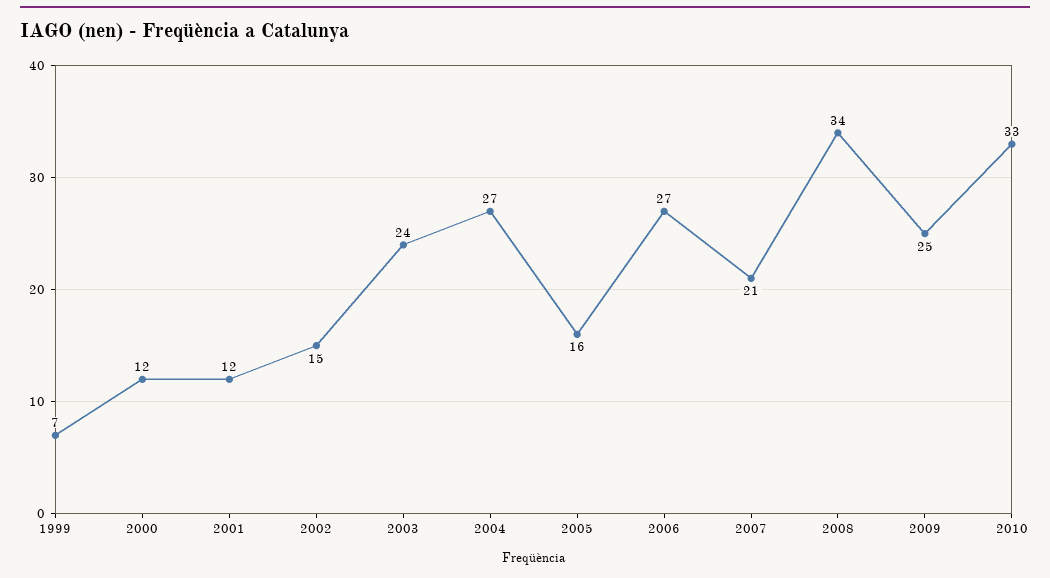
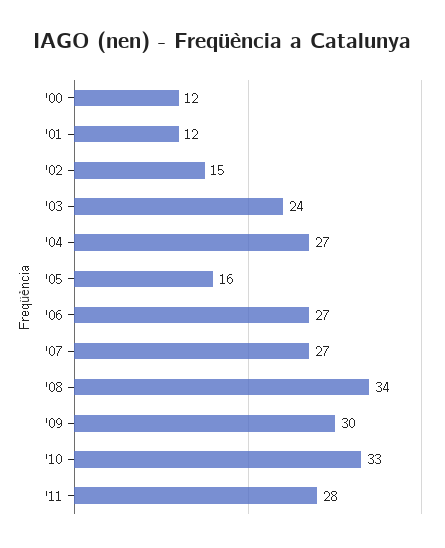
1999: 7 -> none
2007: 21 -> 27
2009: 25 -> 30
'11: none -> 28

